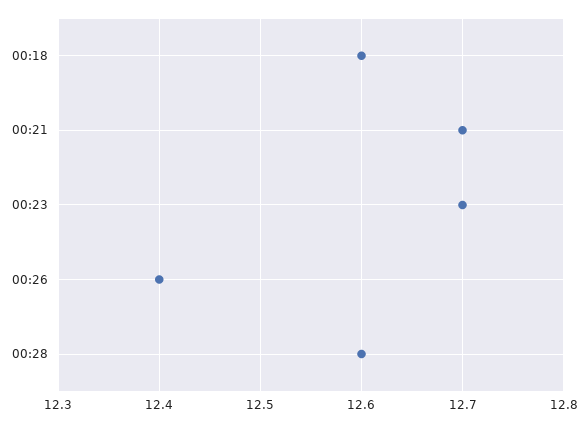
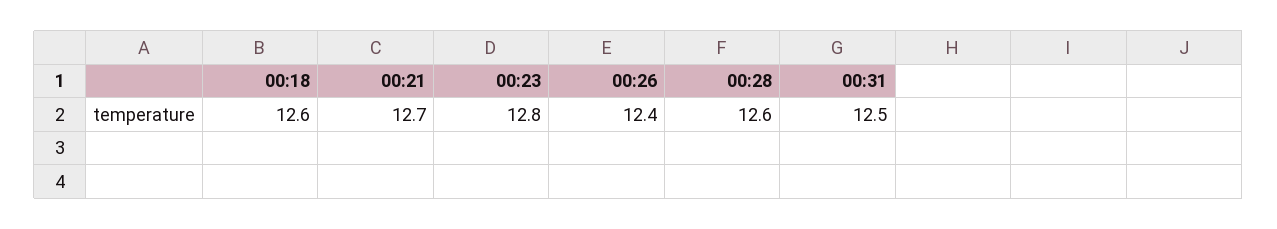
00:23: 12.7 -> 12.8
00:31: none -> 12.5

